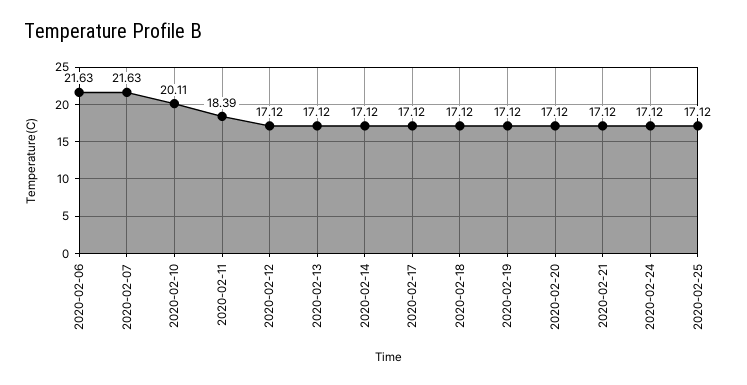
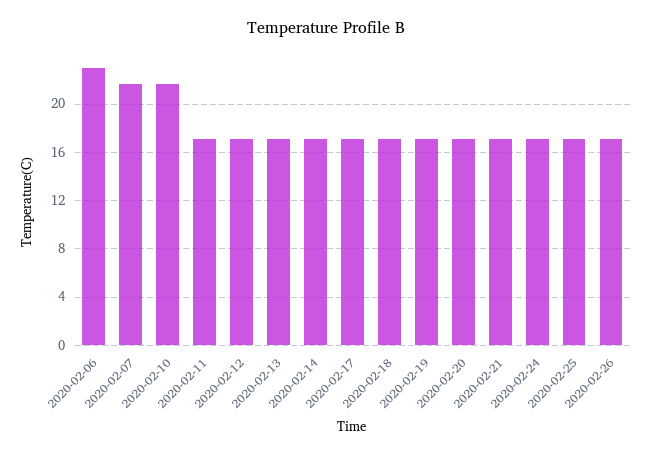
2020-02-06: 21.63 -> 23
2020-02-10: 20.11 -> 21.5
2020-02-11: 18.39 -> 17
2020-02-26: none -> 17

